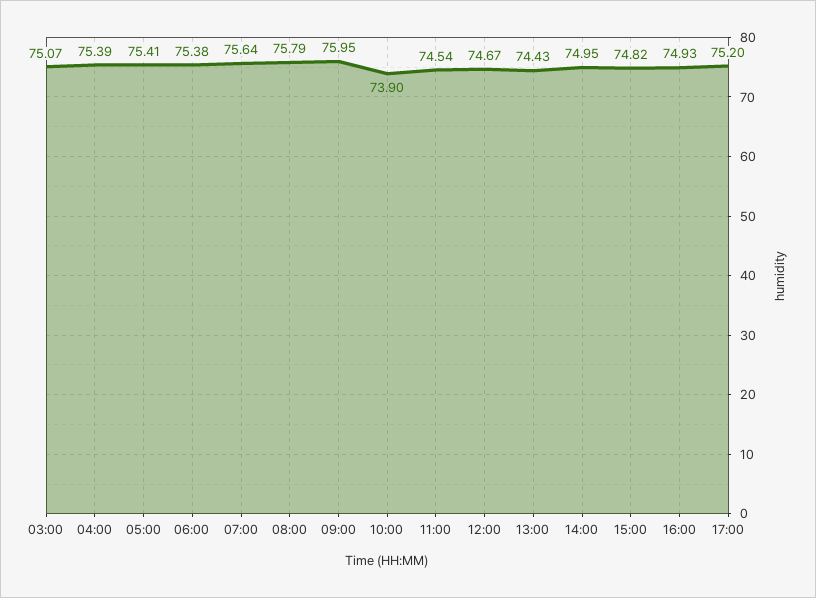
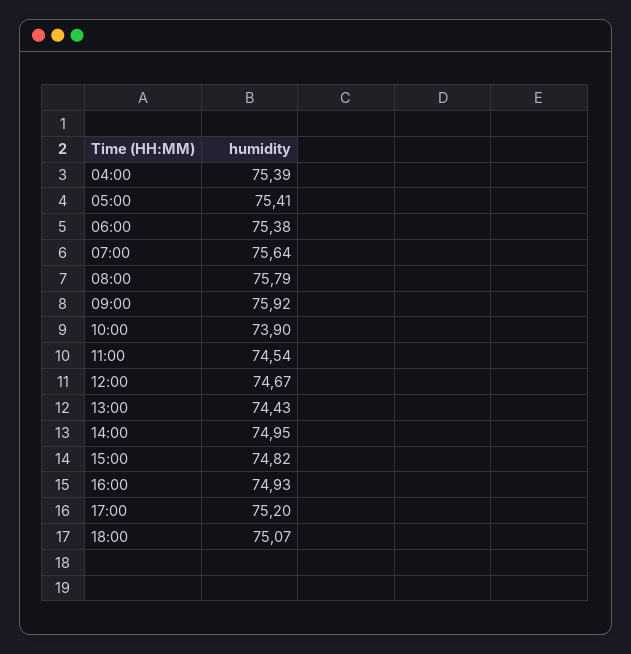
03:00: 75.07 -> none
09:00: 75.95 -> 75.92
18:00: none -> 75.07

